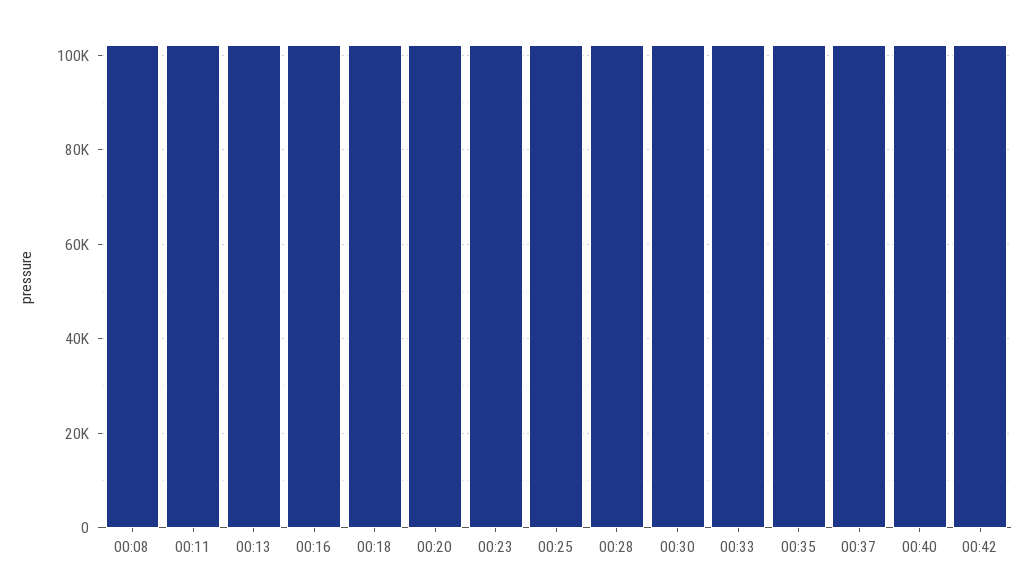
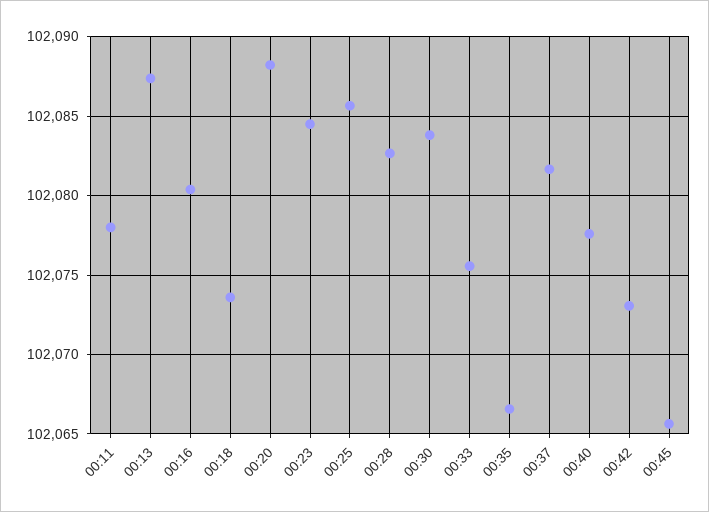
00:08: 102000 -> none
00:45: none -> 102065.5

